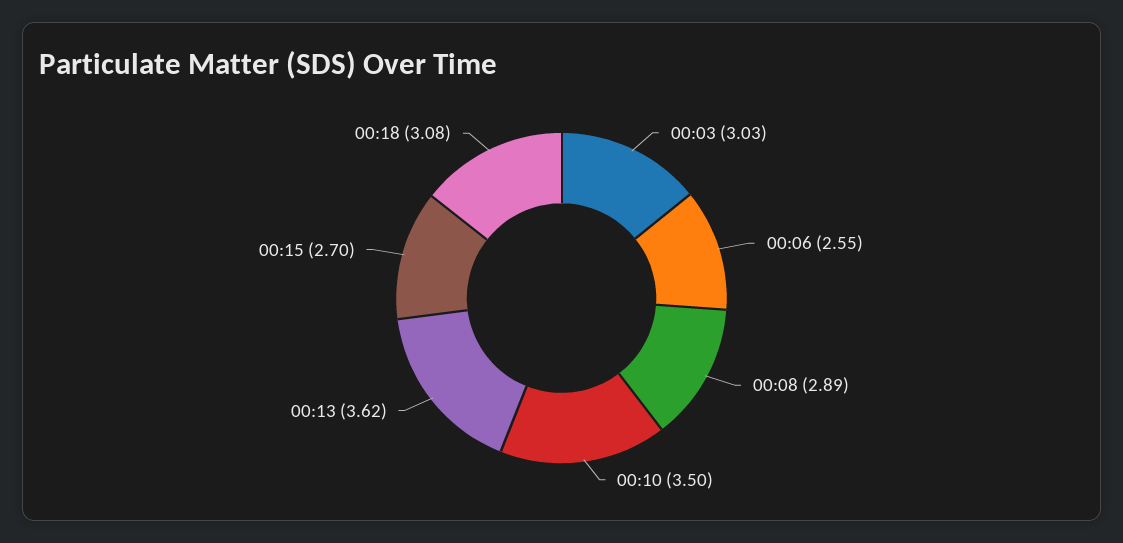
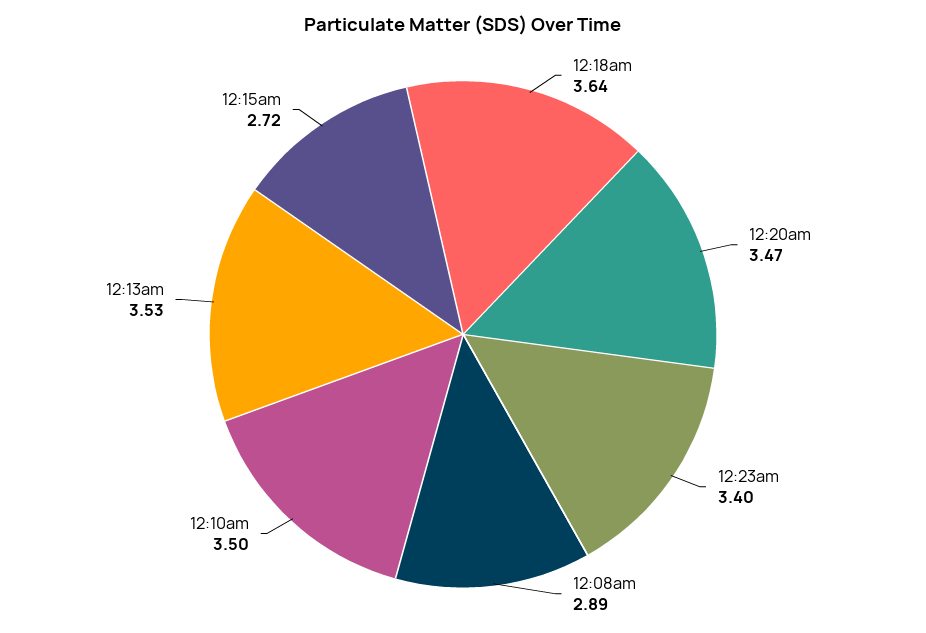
00:03: 3.03 -> none
00:06: 2.55 -> none
00:13: 3.62 -> 3.53
00:15: 2.7 -> 2.72
00:18: 3.08 -> 3.64
12:20am: none -> 3.47
12:23am: none -> 3.4

